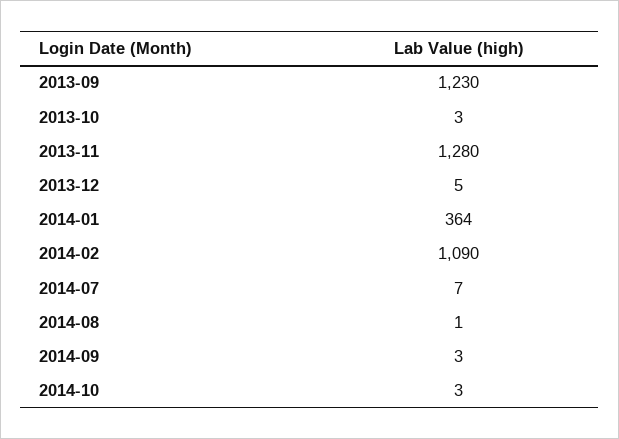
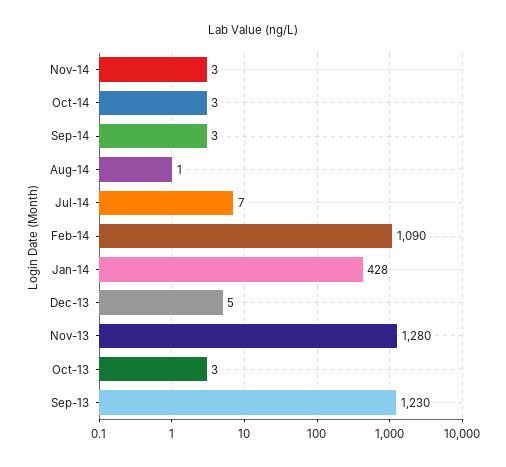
2014-01: 364 -> 428
Nov-14: none -> 3

